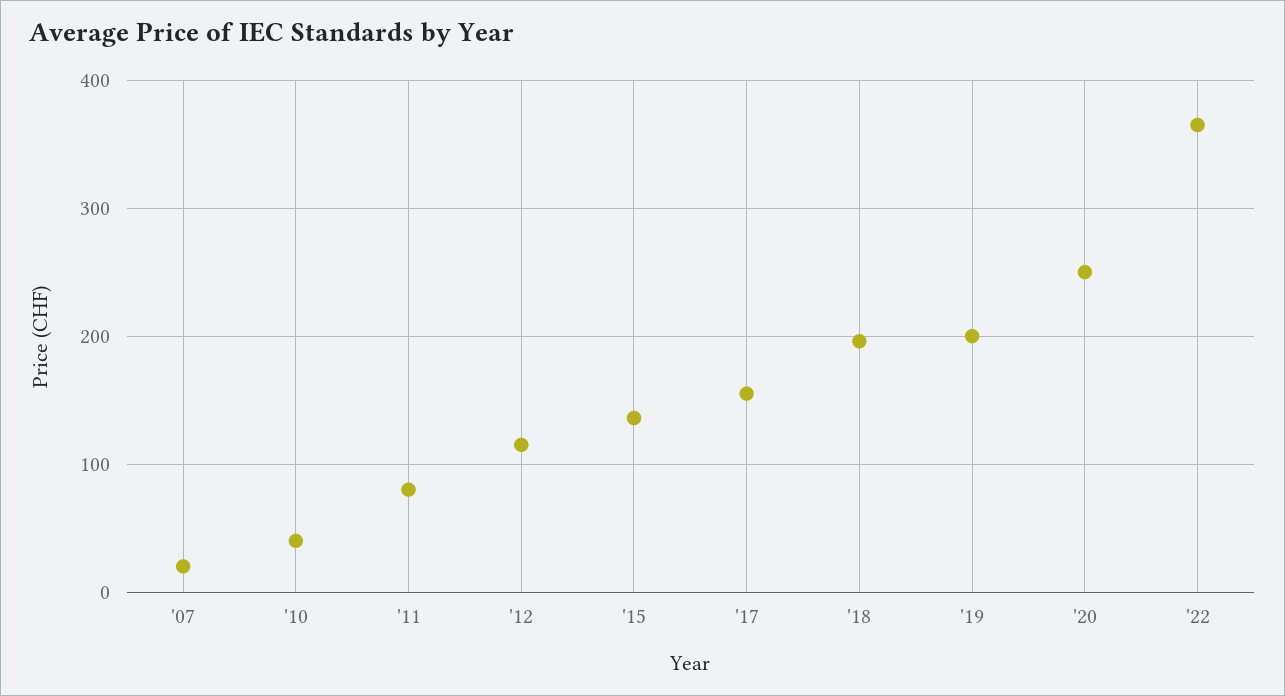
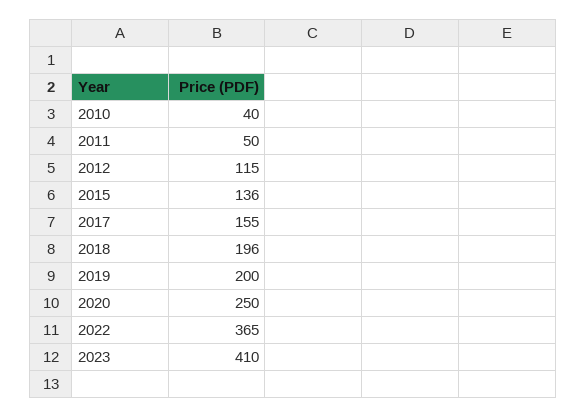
'07: 20 -> none
'11: 80 -> 50
2023: none -> 410

